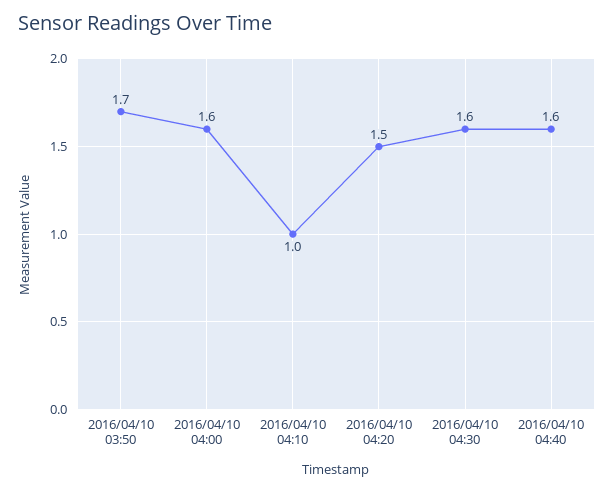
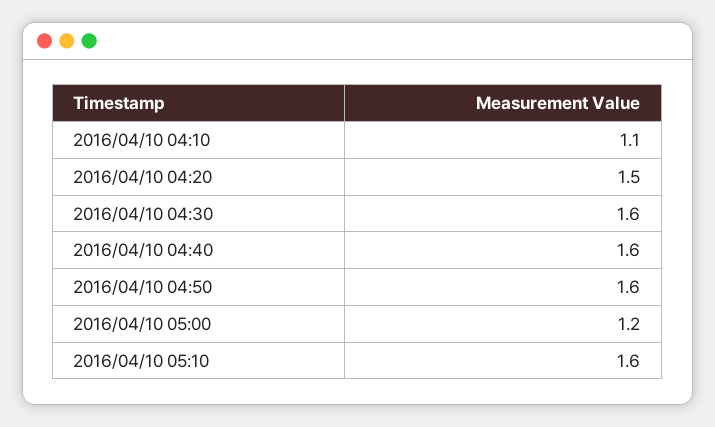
2016/04/10 03:50: 1.7 -> none
2016/04/10 04:00: 1.6 -> none
2016/04/10 04:10: 1 -> 1.1
2016/04/10 04:50: none -> 1.6
2016/04/10 05:00: none -> 1.2
2016/04/10 05:10: none -> 1.6

